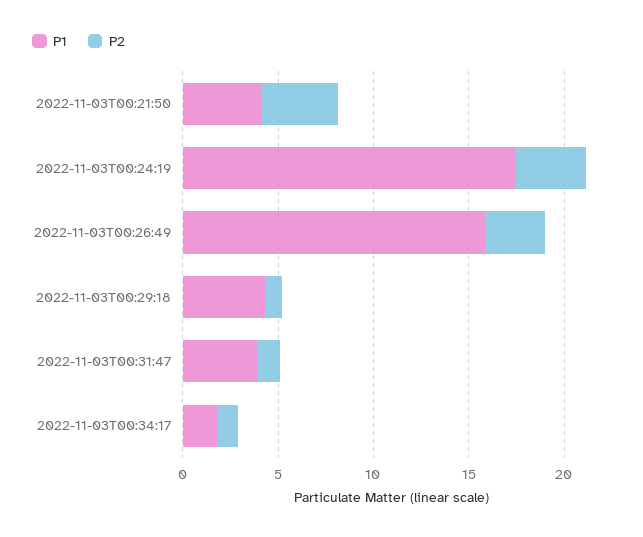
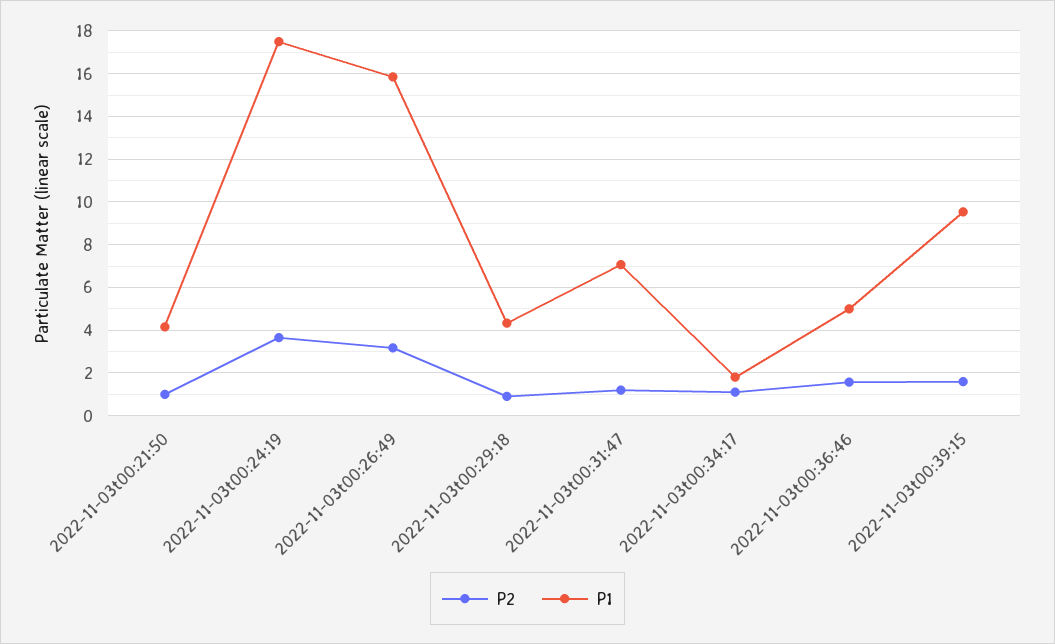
P2, 2022-11-03T00:21:50: 4 -> 1
P1, 2022-11-03T00:31:47: 4 -> 7
P2, 2022-11-03t00:36:46: none -> 1.5
P1, 2022-11-03t00:36:46: none -> 5
P2, 2022-11-03t00:39:15: none -> 1.5
P1, 2022-11-03t00:39:15: none -> 9.5

